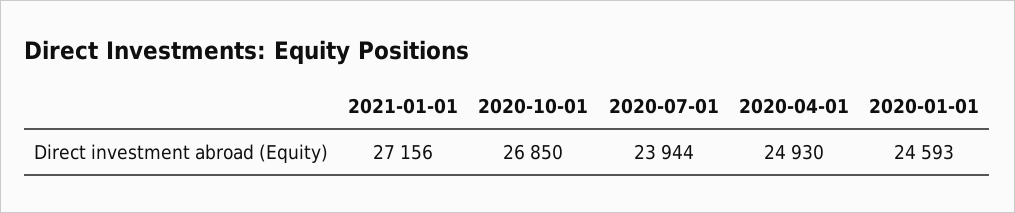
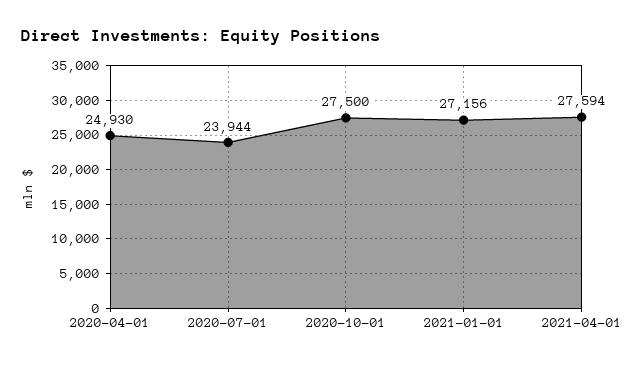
2020-10-01: 26850 -> 27500
2020-01-01: 24593 -> none
2021-04-01: none -> 27594

